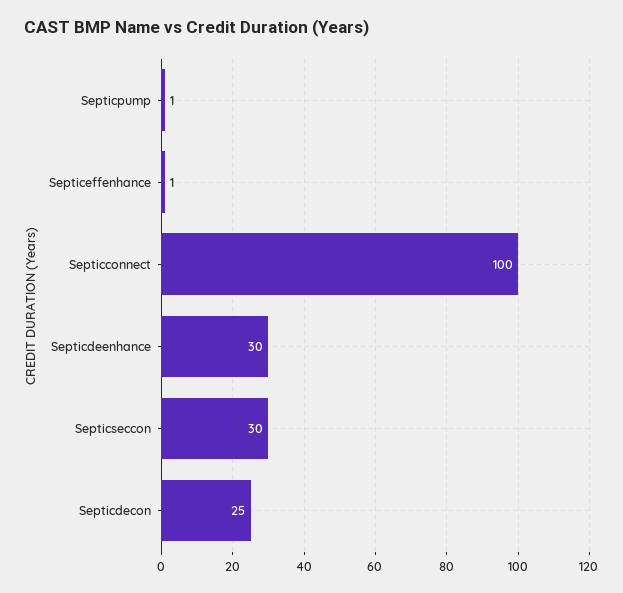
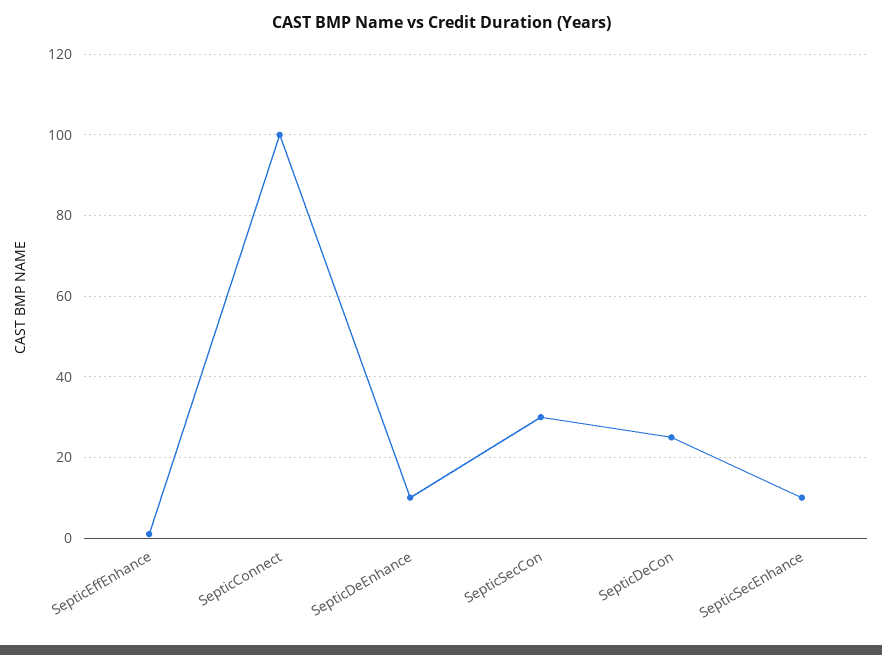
Septicpump: 1 -> none
Septicdeenhance: 30 -> 10
SepticSecEnhance: none -> 10

